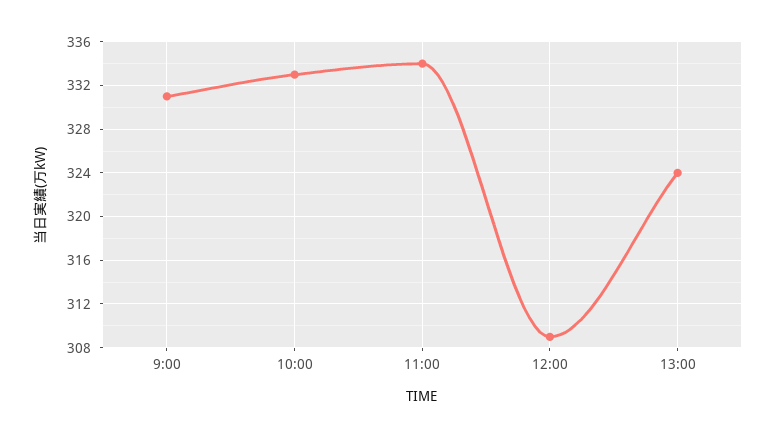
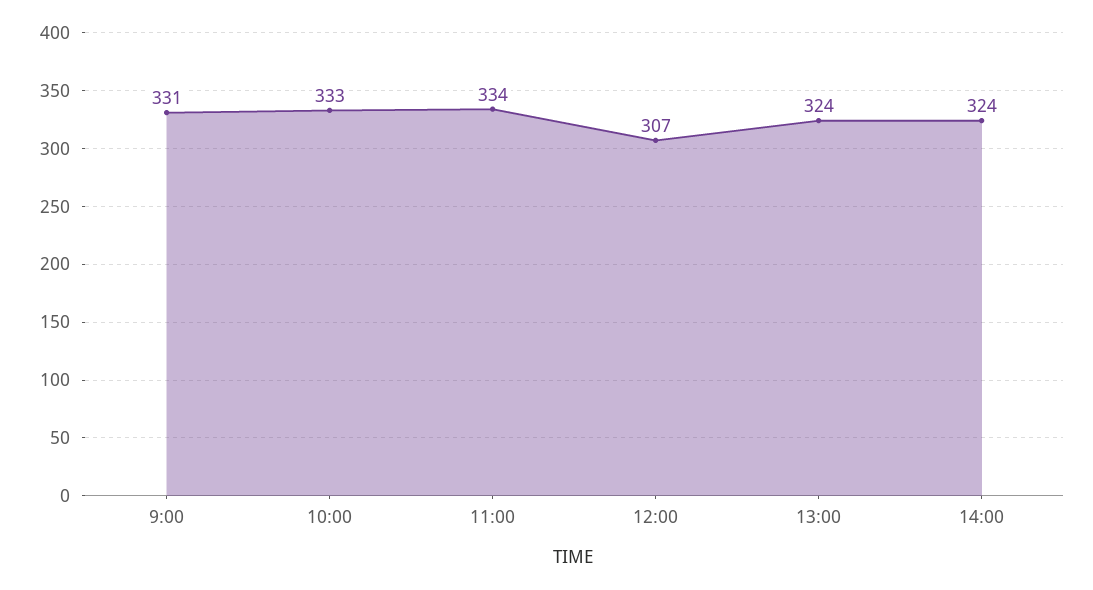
12:00: 309 -> 307
14:00: none -> 324

